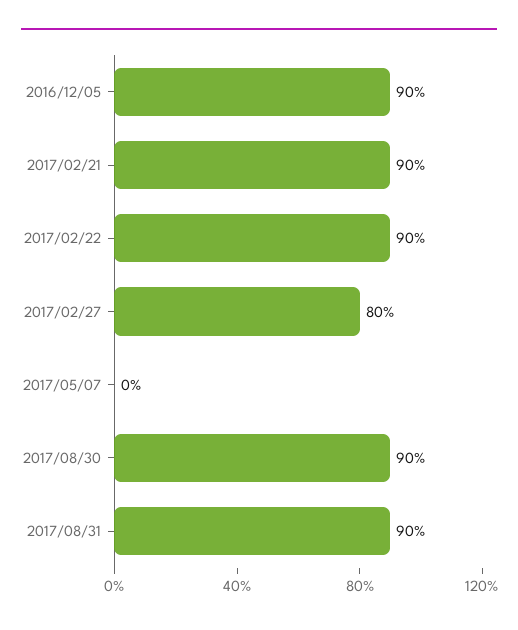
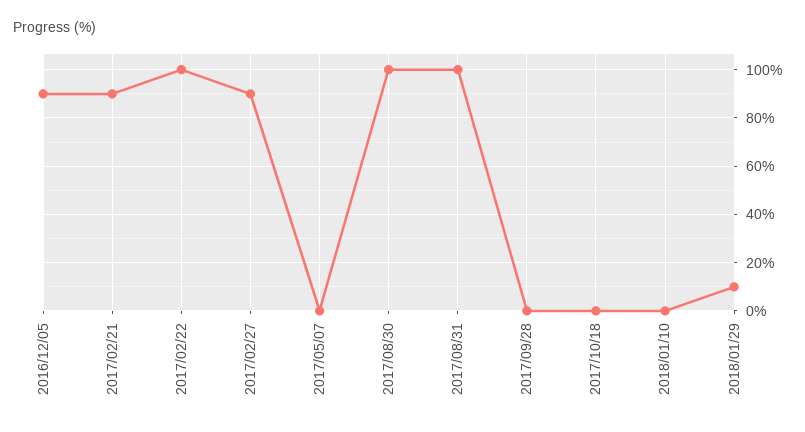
2017/02/22: 90 -> 100
2017/02/27: 80 -> 90
2017/08/30: 90 -> 100
2017/08/31: 90 -> 100
2017/09/28: none -> 0
2017/10/18: none -> 0
2018/01/10: none -> 0
2018/01/29: none -> 10

